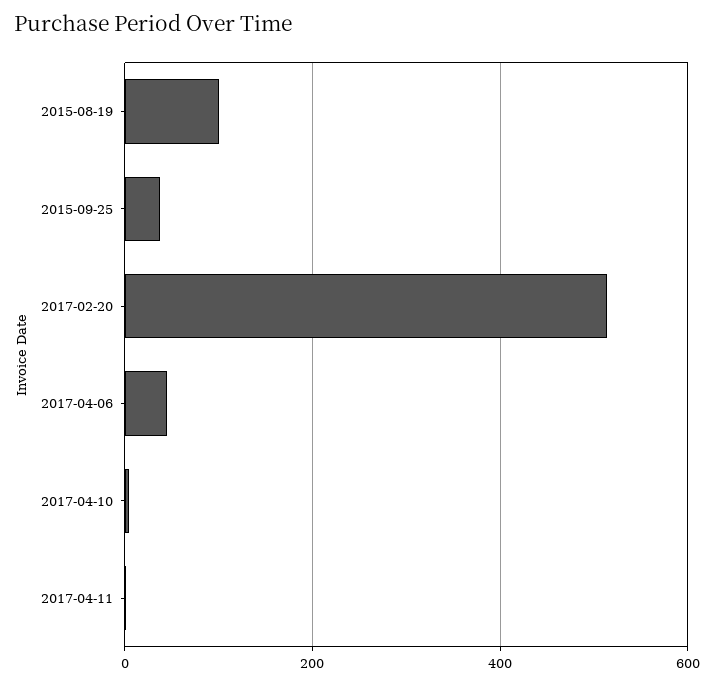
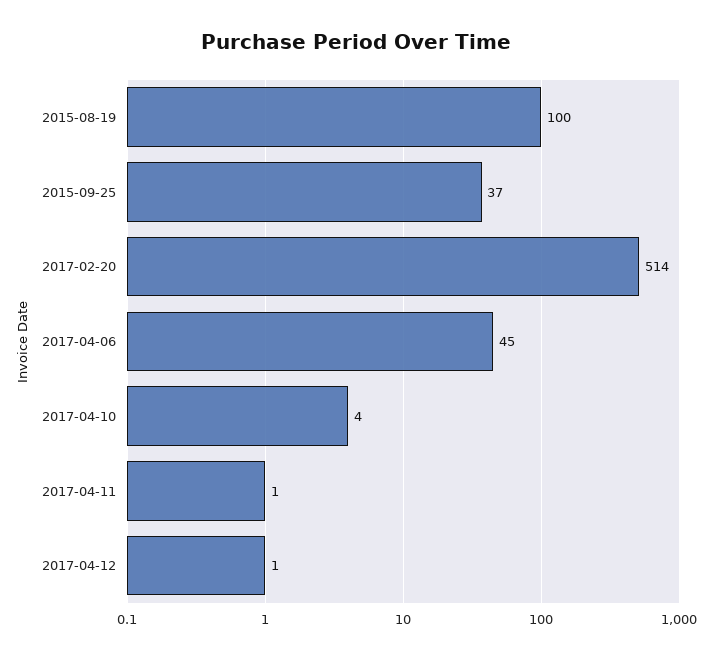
2017-04-12: none -> 1

